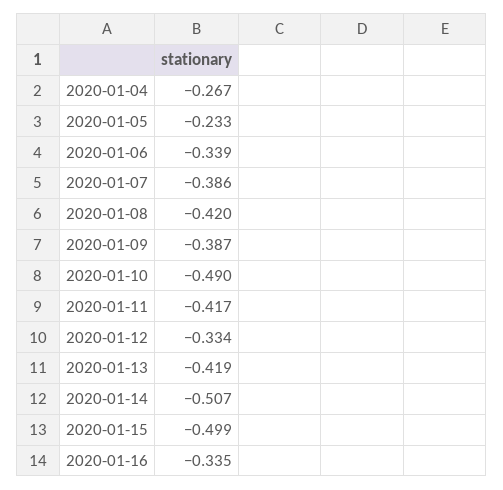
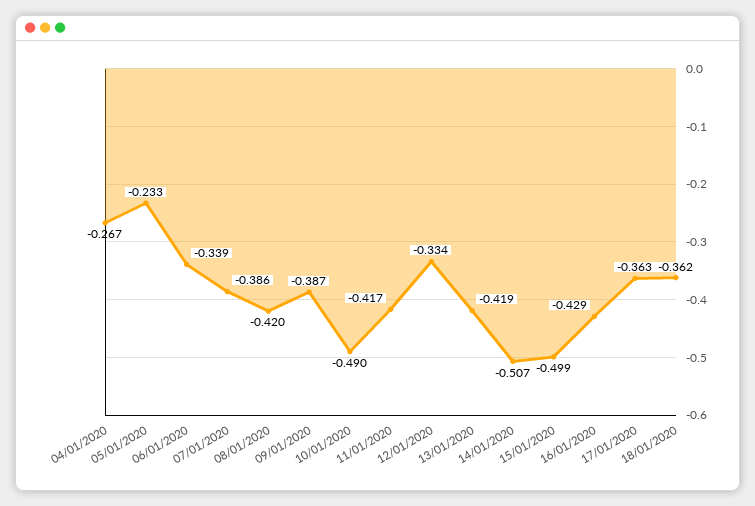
2020-01-16: -0.335 -> -0.429
17/01/2020: none -> -0.363
18/01/2020: none -> -0.362

